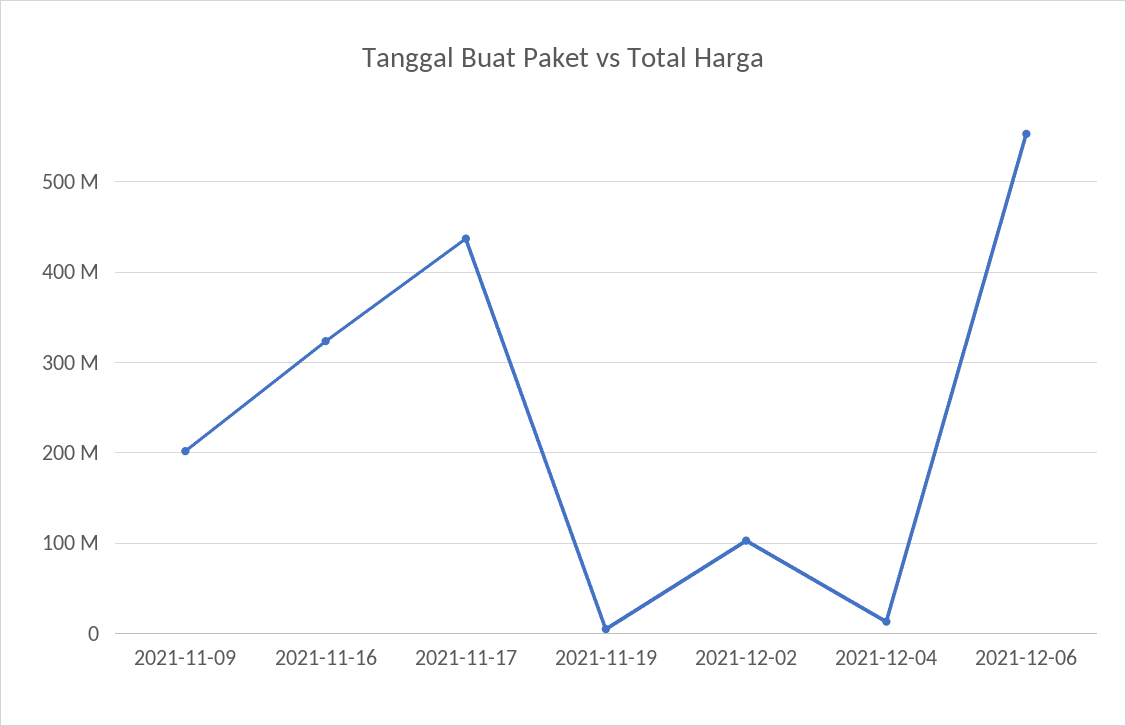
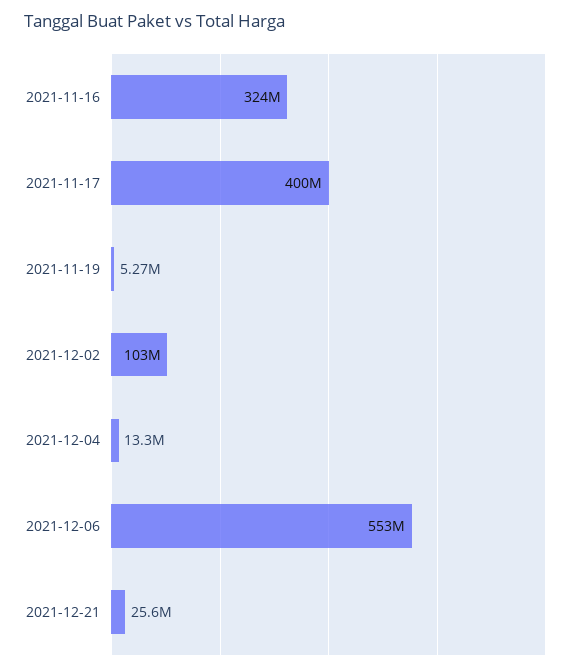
2021-11-09: 200000000 -> none
2021-11-17: 440000000 -> 400000000
2021-12-21: none -> 25600000

